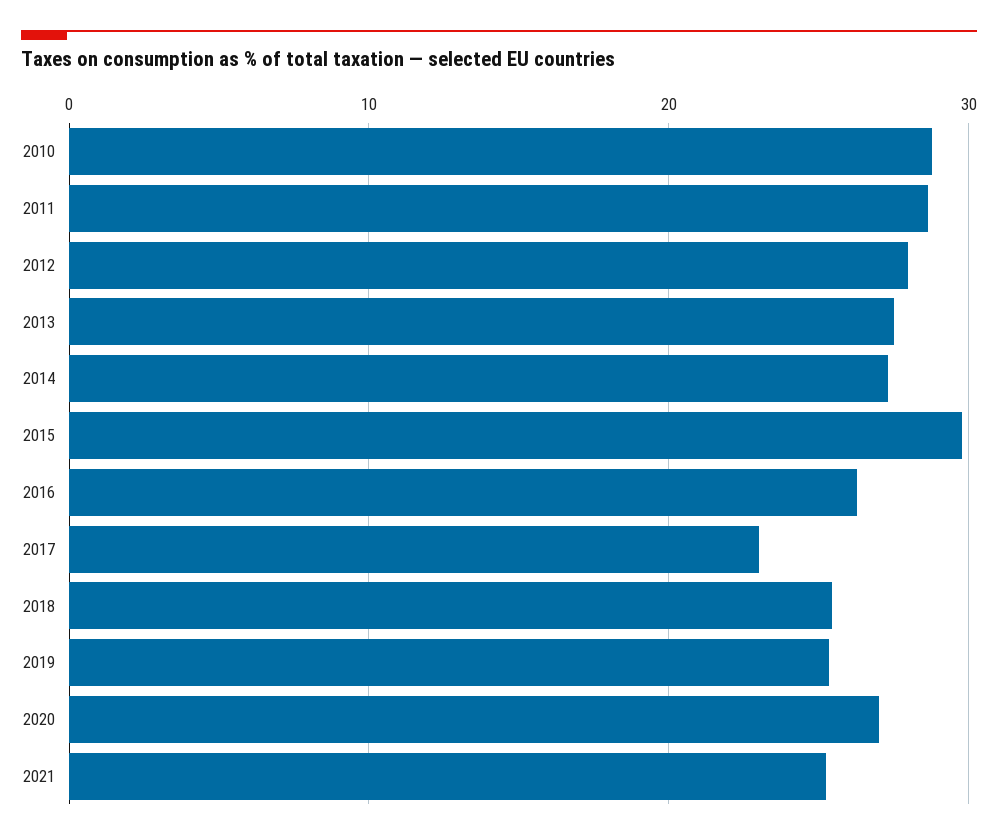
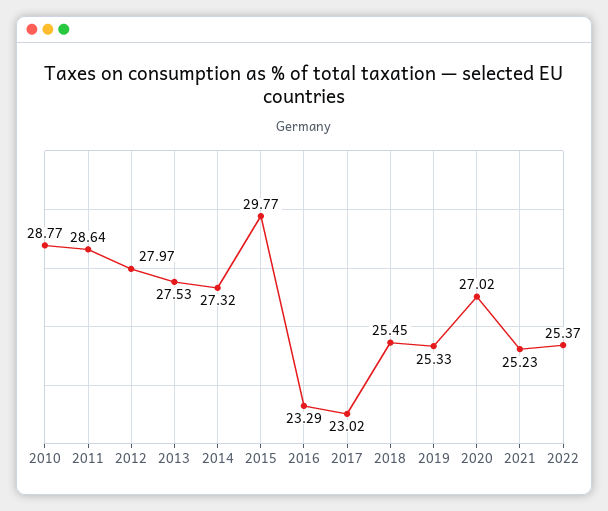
2016: 26 -> 23.29
2022: none -> 25.37

